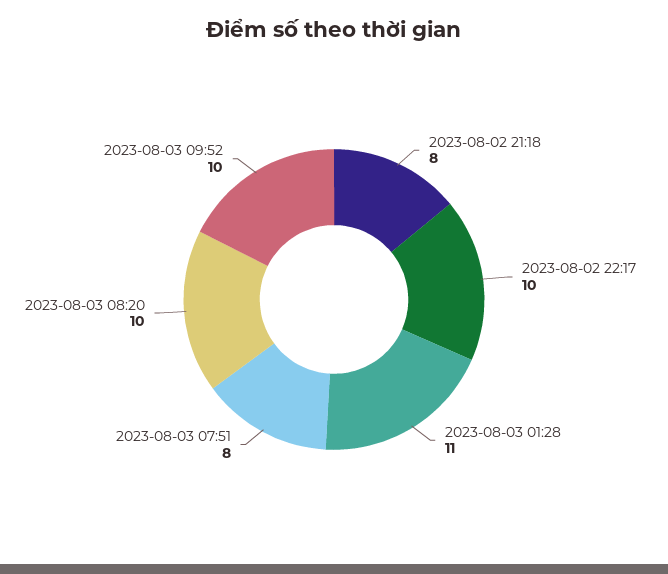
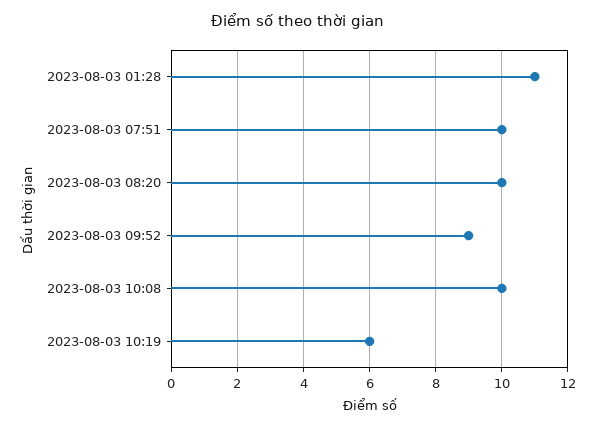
2023-08-02 21:18: 8 -> none
2023-08-02 22:17: 10 -> none
2023-08-03 07:51: 8 -> 10
2023-08-03 09:52: 10 -> 9
2023-08-03 10:08: none -> 10
2023-08-03 10:19: none -> 6

